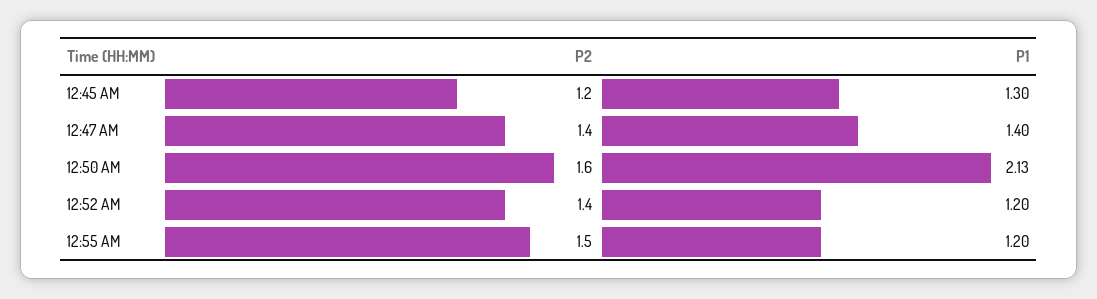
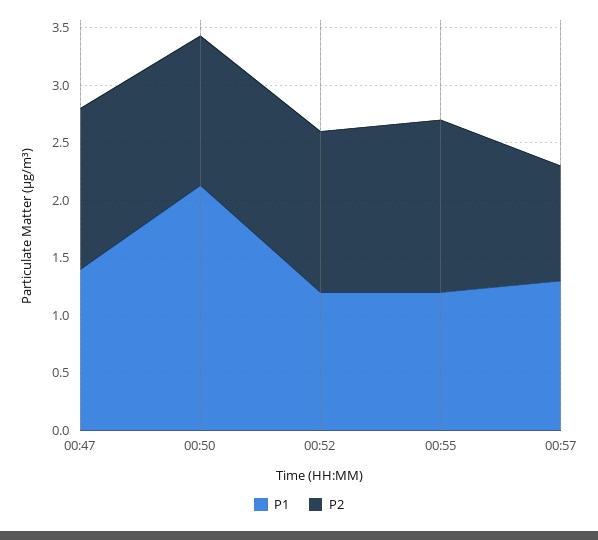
P2, 12:45 AM: 1.2 -> none
P1, 12:45 AM: 1.3 -> none
P2, 12:50 AM: 1.6 -> 1.3
P1, 00:57: none -> 1.3
P2, 00:57: none -> 1

